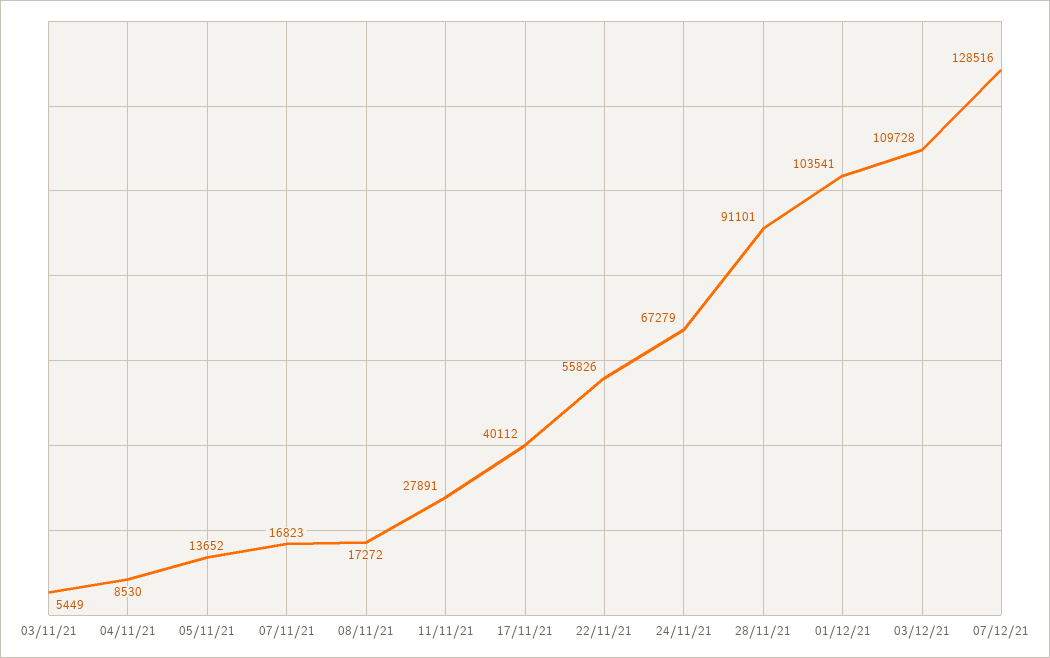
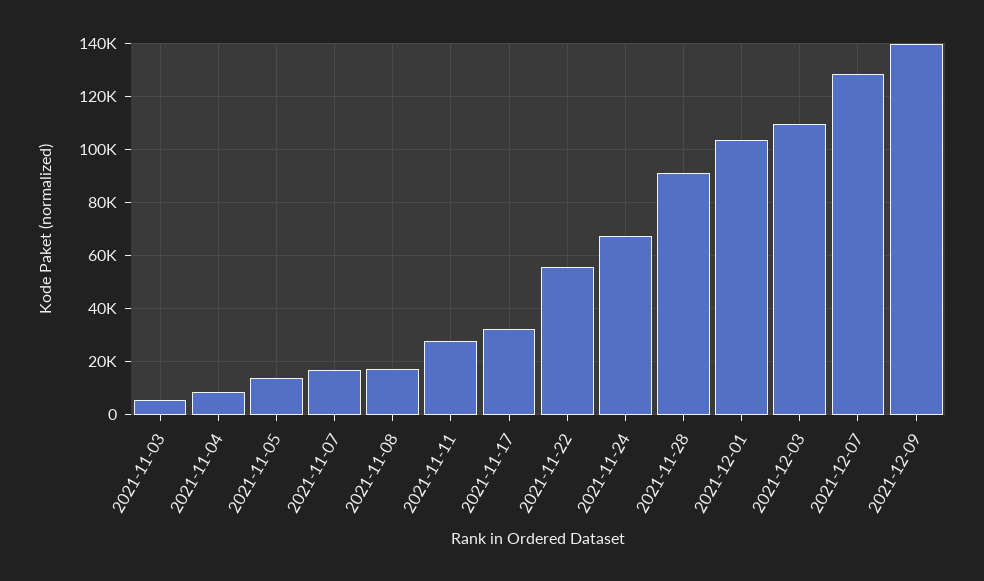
17/11/21: 40112 -> 32500
2021-12-09: none -> 140000

